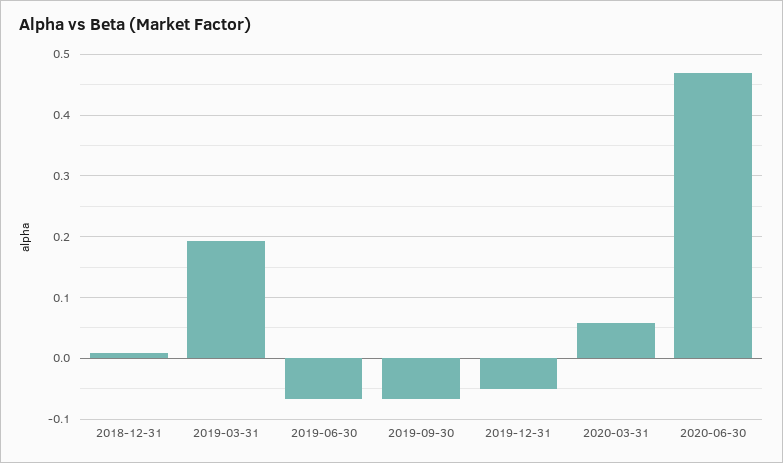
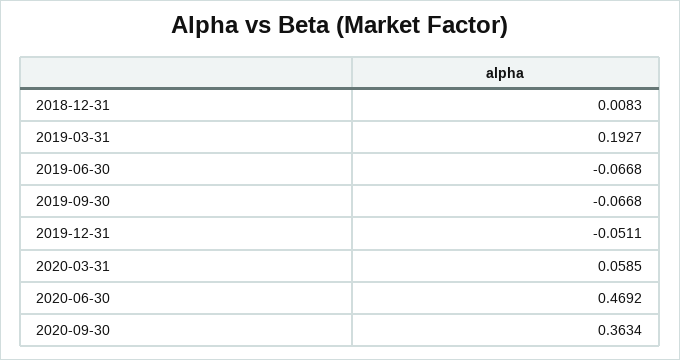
2020-09-30: none -> 0.3634

